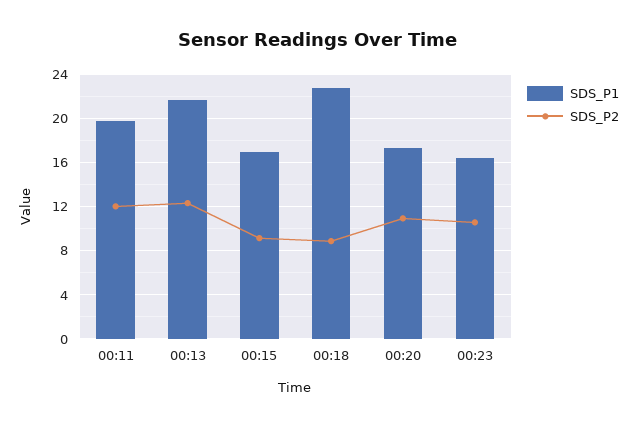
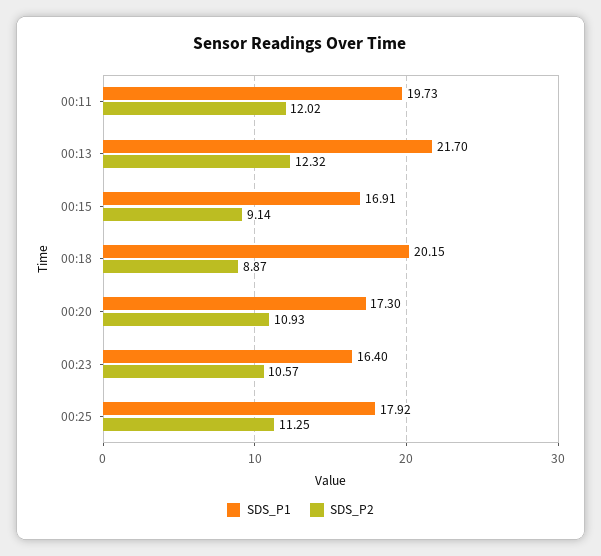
SDS_P1, 00:18: 23 -> 20.15
SDS_P1, 00:25: none -> 17.92
SDS_P2, 00:25: none -> 11.25

